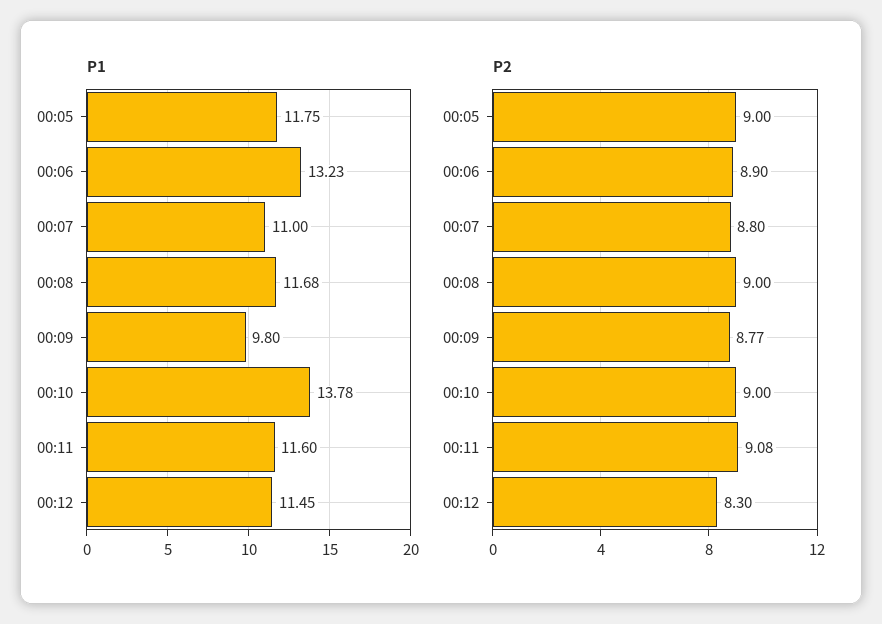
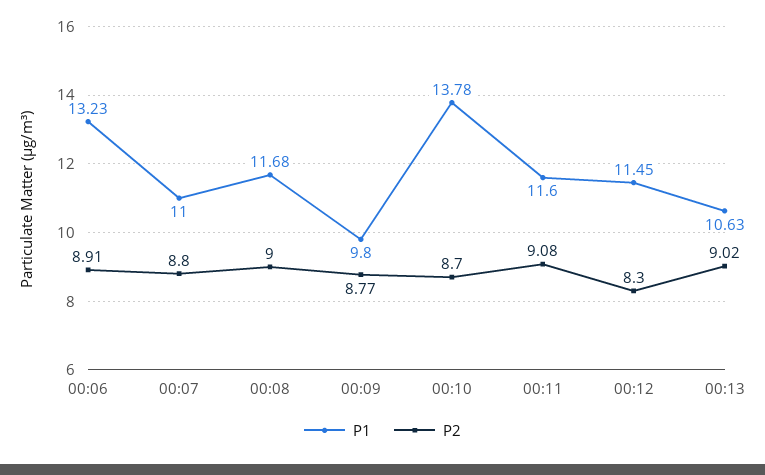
P1, 00:05: 11.75 -> none
P2, 00:05: 9 -> none
P2, 00:06: 8.9 -> 8.91
P2, 00:10: 9 -> 8.7
P1, 00:13: none -> 10.63
P2, 00:13: none -> 9.02

